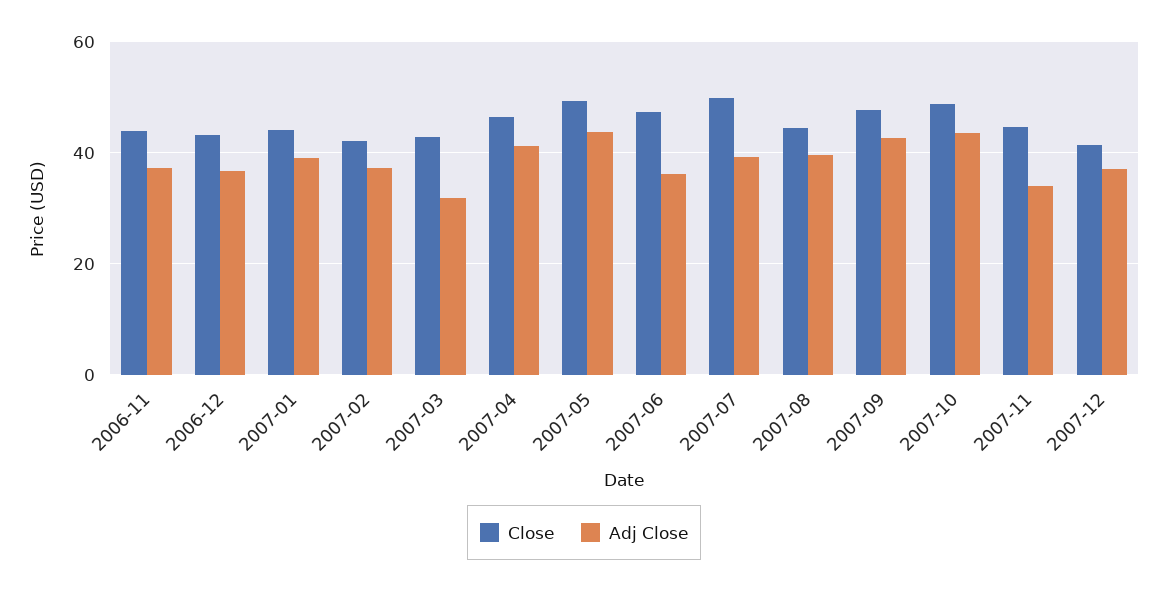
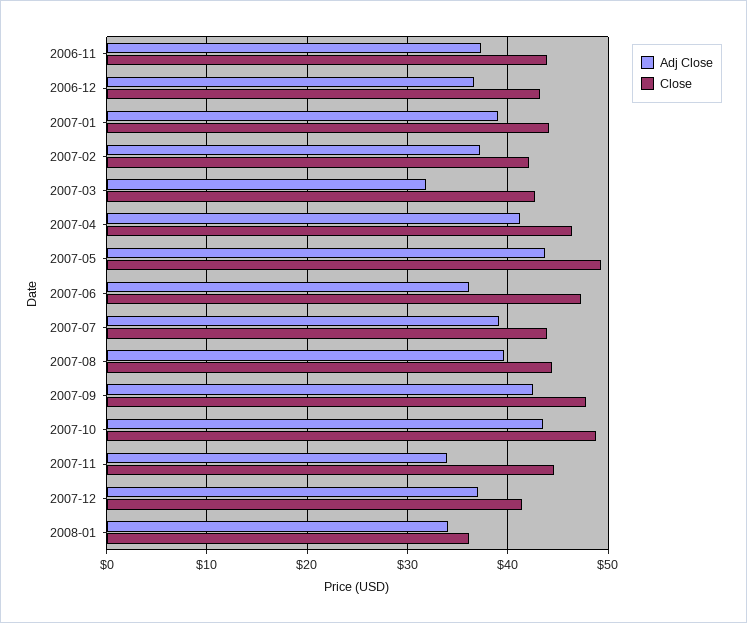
Close, 2007-07: 50 -> 44
Adj Close, 2008-01: none -> 34
Close, 2008-01: none -> 36

